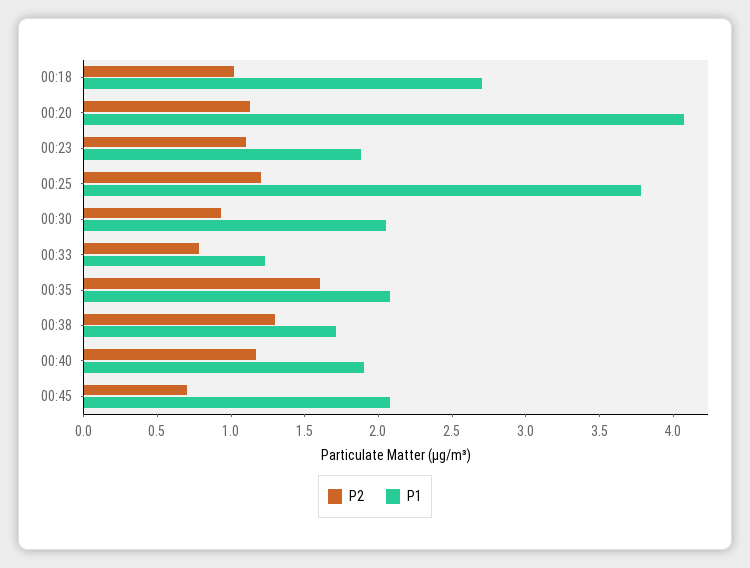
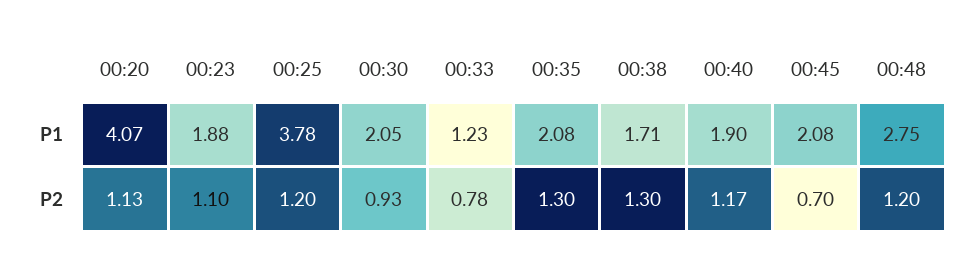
P2, 00:18: 1 -> none
P1, 00:18: 2.7 -> none
P2, 00:35: 1.6 -> 1.3
P1, 00:48: none -> 2.75
P2, 00:48: none -> 1.2

